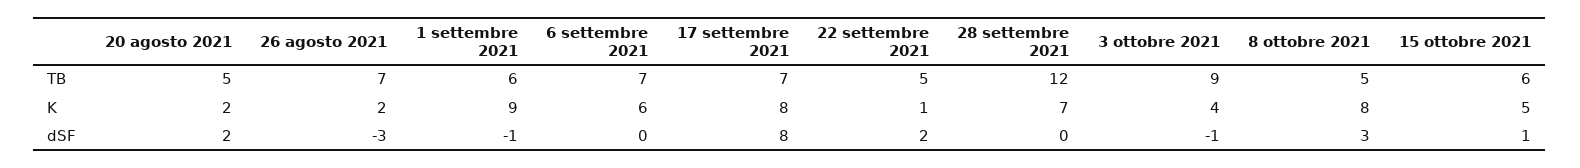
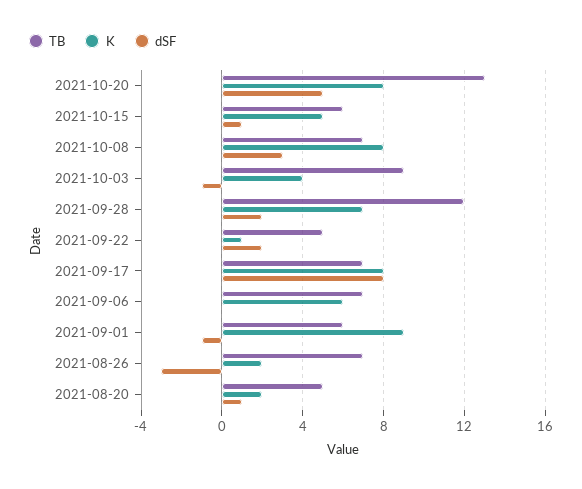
TB, 8 ottobre 2021: 5 -> 7
dSF, 20 agosto 2021: 2 -> 1
dSF, 28 settembre 2021: 0 -> 2
TB, 2021-10-20: none -> 13
K, 2021-10-20: none -> 8
dSF, 2021-10-20: none -> 5

